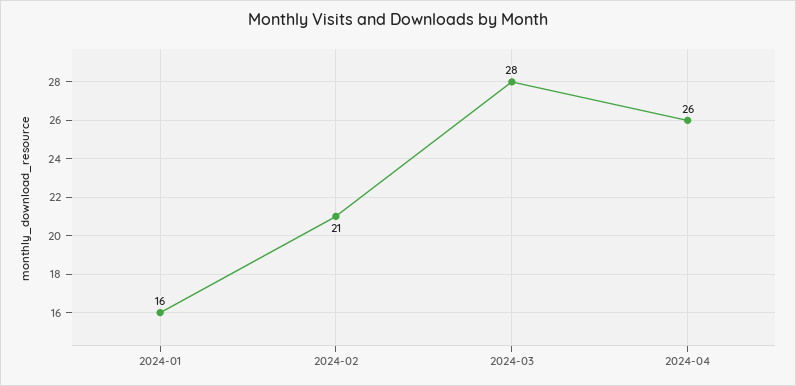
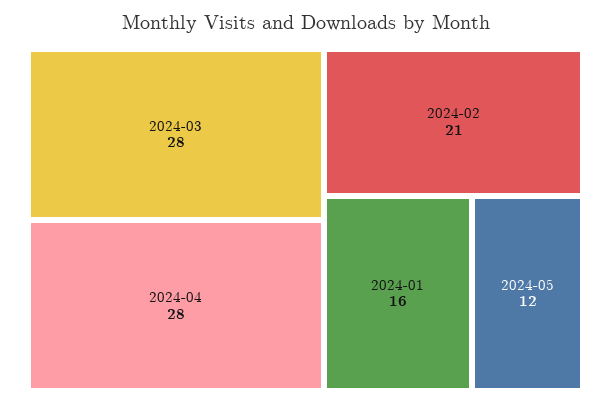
2024-04: 26 -> 28
2024-05: none -> 12

